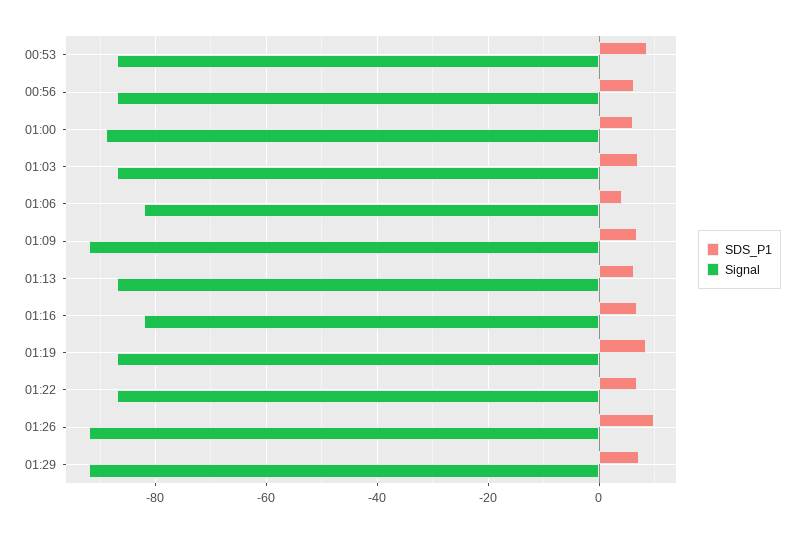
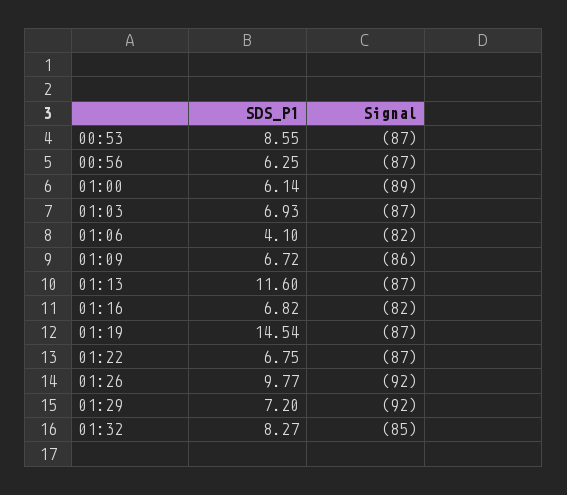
Signal, 01:09: -92 -> -86
SDS_P1, 01:13: 6 -> 11.6
SDS_P1, 01:19: 8 -> 14.54
SDS_P1, 01:32: none -> 8.27
Signal, 01:32: none -> -85

